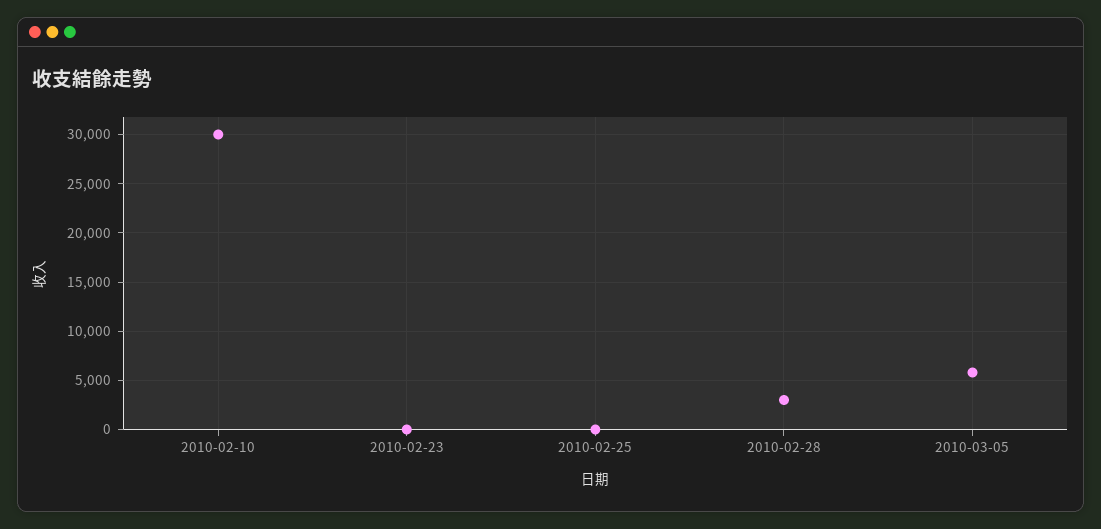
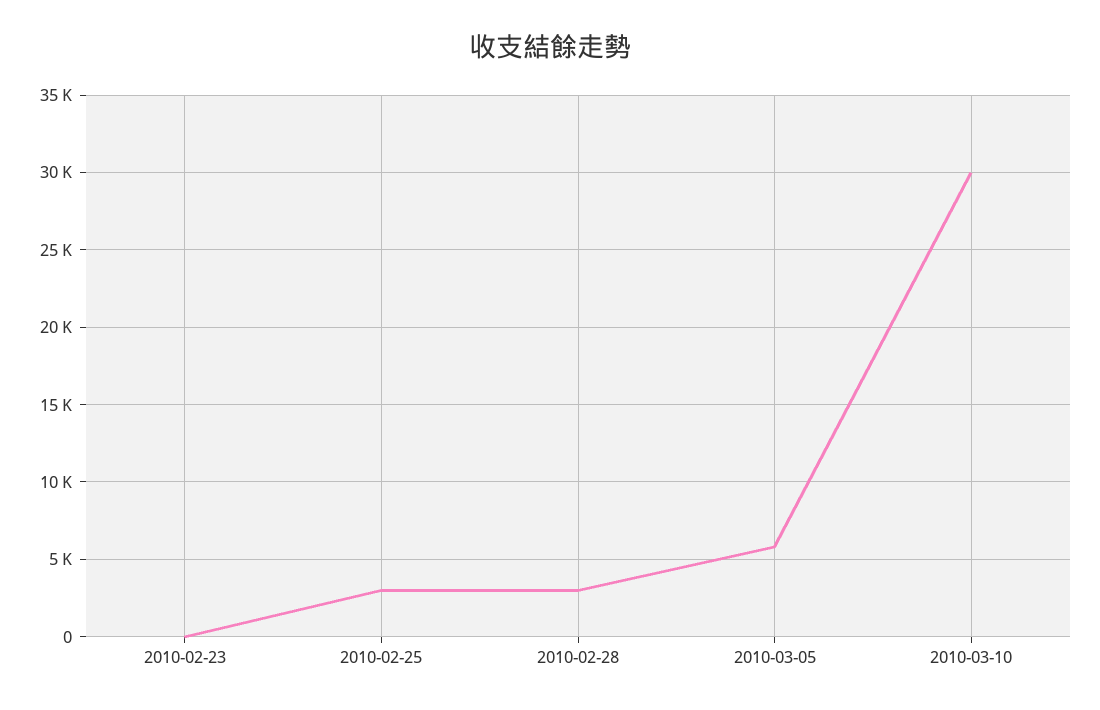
2010-02-10: 30000 -> none
2010-02-25: 0 -> 3000
2010-03-10: none -> 30000

